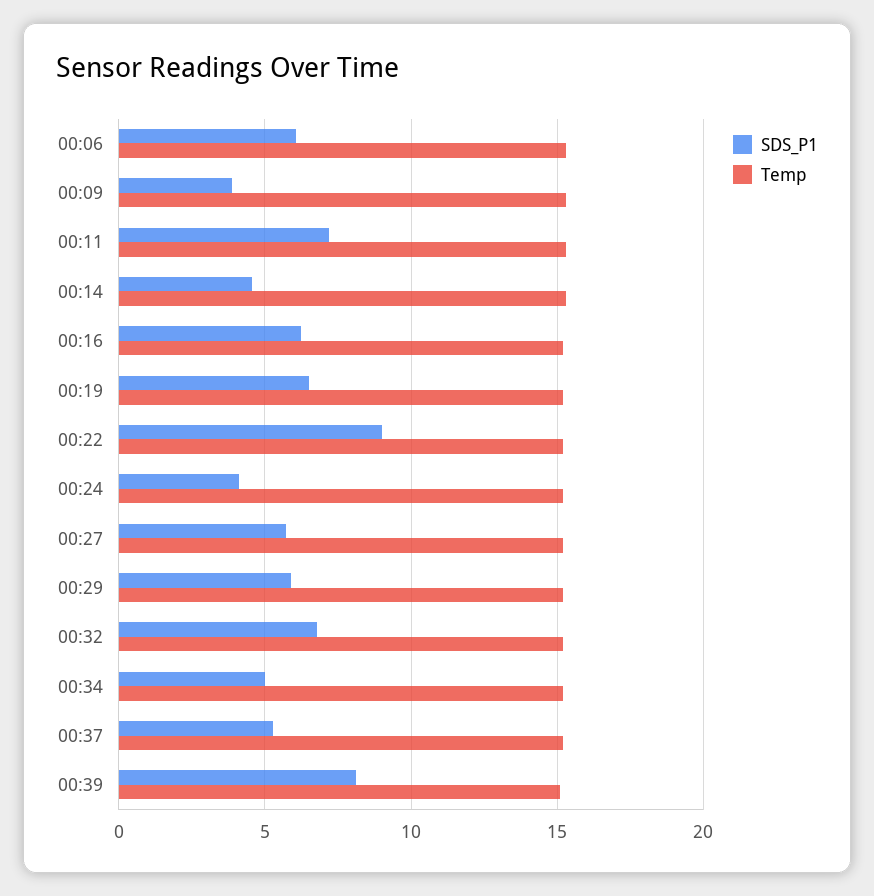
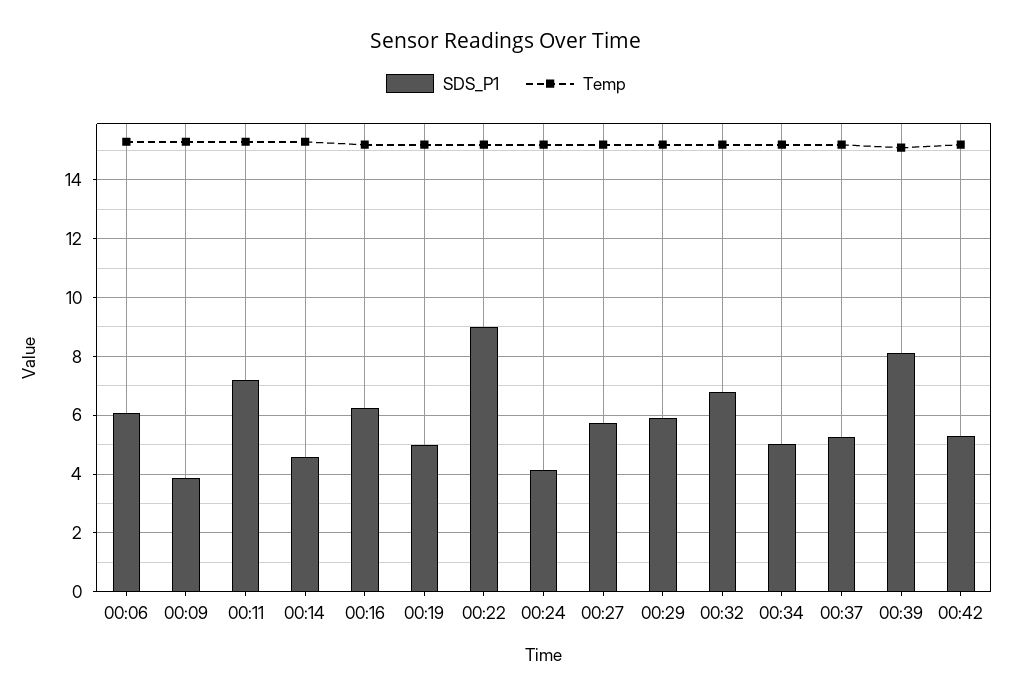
SDS_P1, 00:19: 6.5 -> 5
SDS_P1, 00:42: none -> 5.25
Temp, 00:42: none -> 15.25

